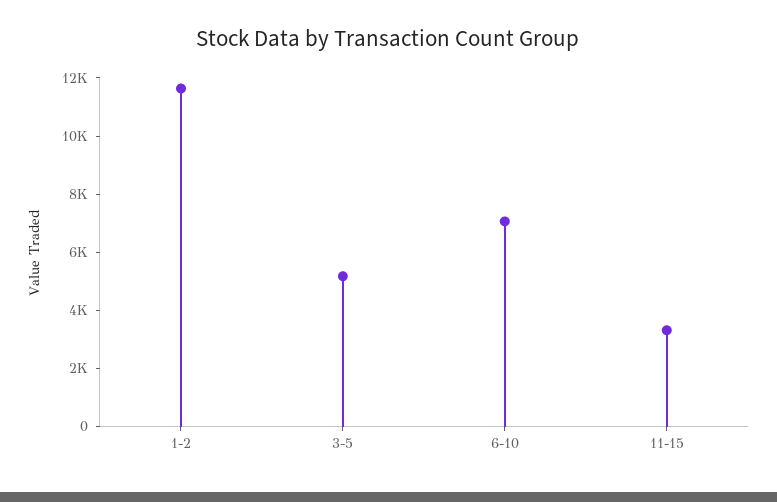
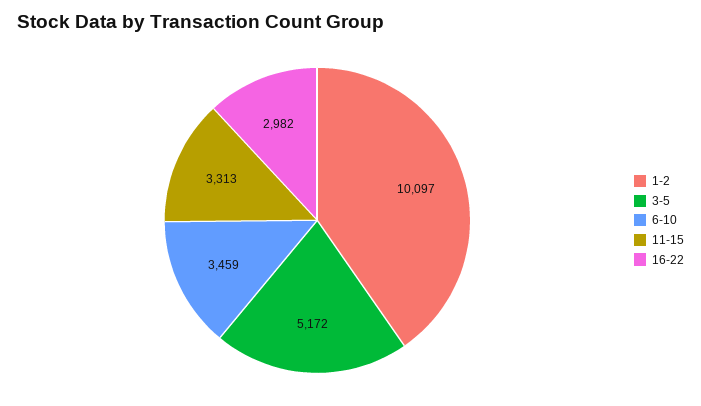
1-2: 11500 -> 10097
6-10: 7000 -> 3459
16-22: none -> 2982

